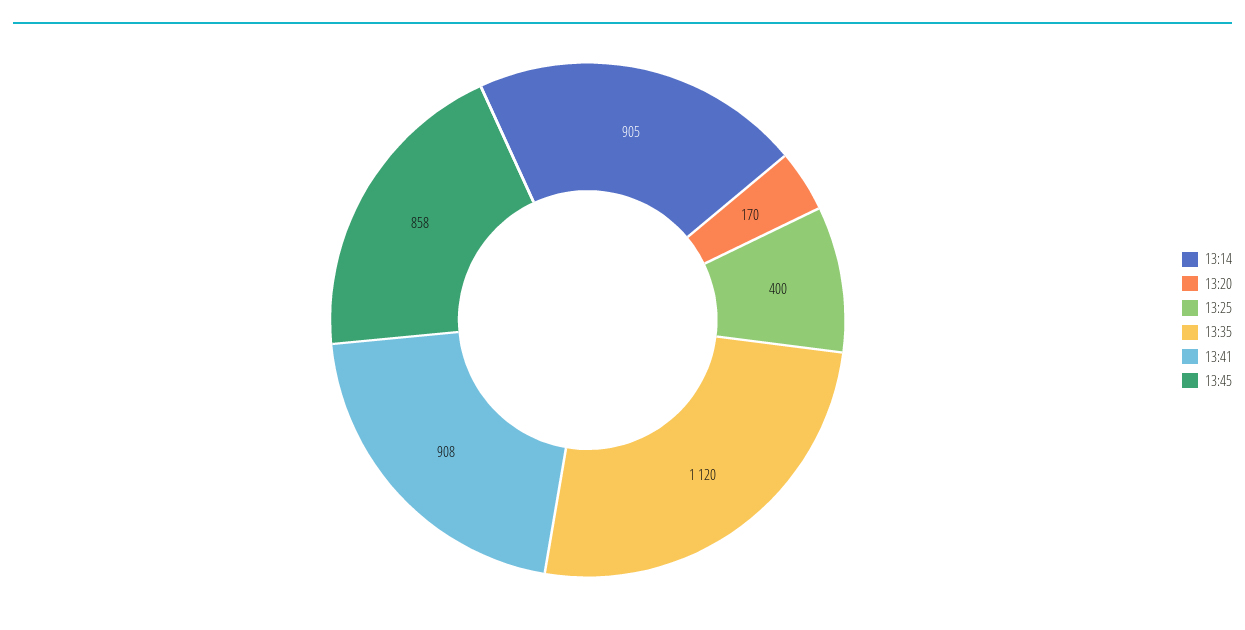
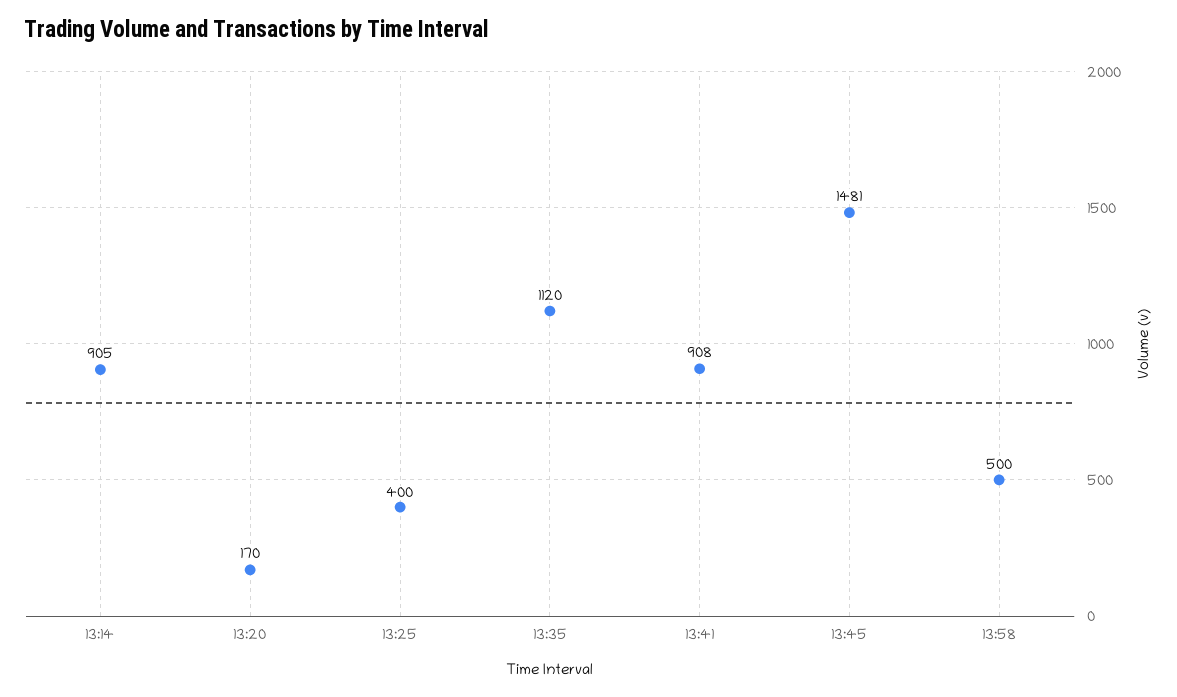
13:45: 858 -> 1481
13:58: none -> 500

